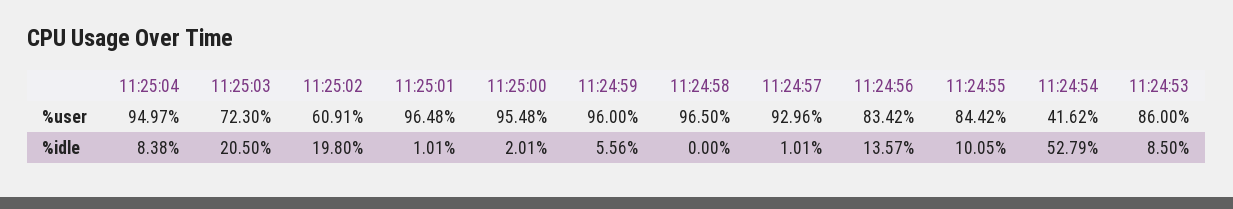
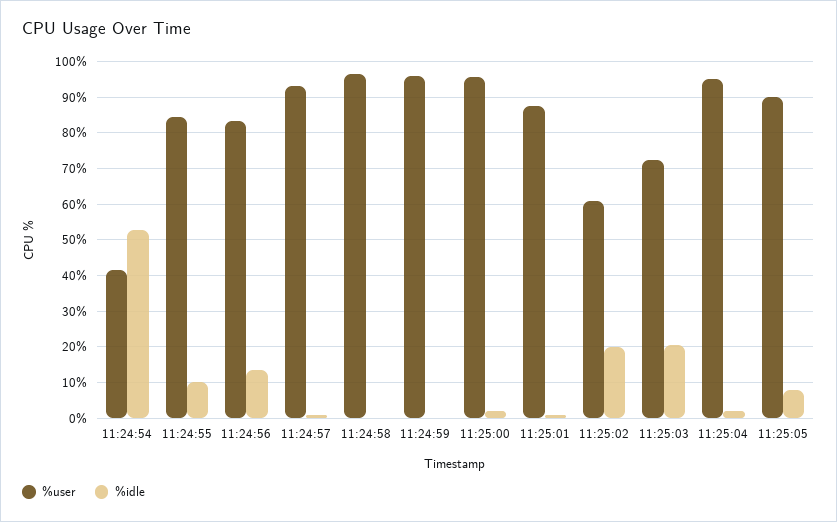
%user, 11:25:01: 96.48 -> 88
%user, 11:24:53: 86 -> none
%idle, 11:25:04: 8.38 -> 2
%idle, 11:24:59: 5.56 -> 0
%idle, 11:24:53: 8.5 -> none
%user, 11:25:05: none -> 90
%idle, 11:25:05: none -> 8

